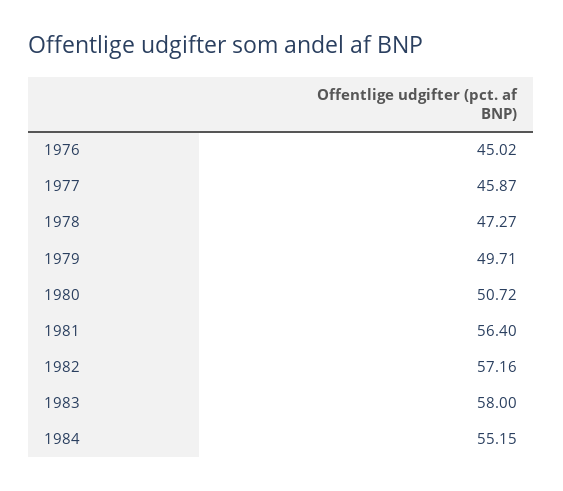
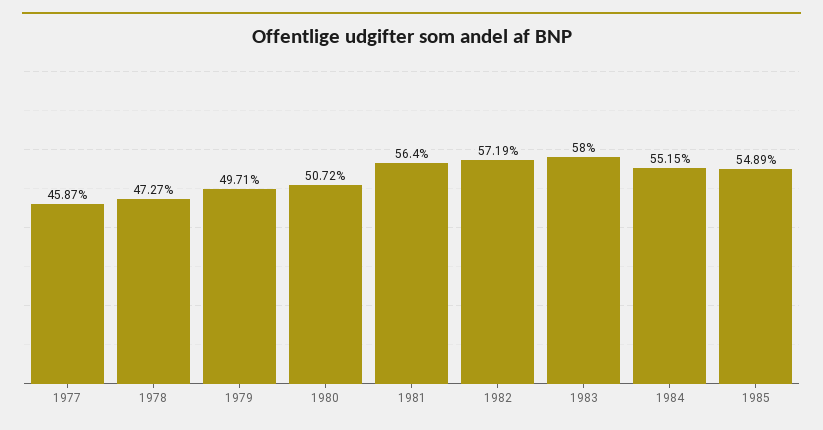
1976: 45.02 -> none
1982: 57.16 -> 57.19
1985: none -> 54.89

